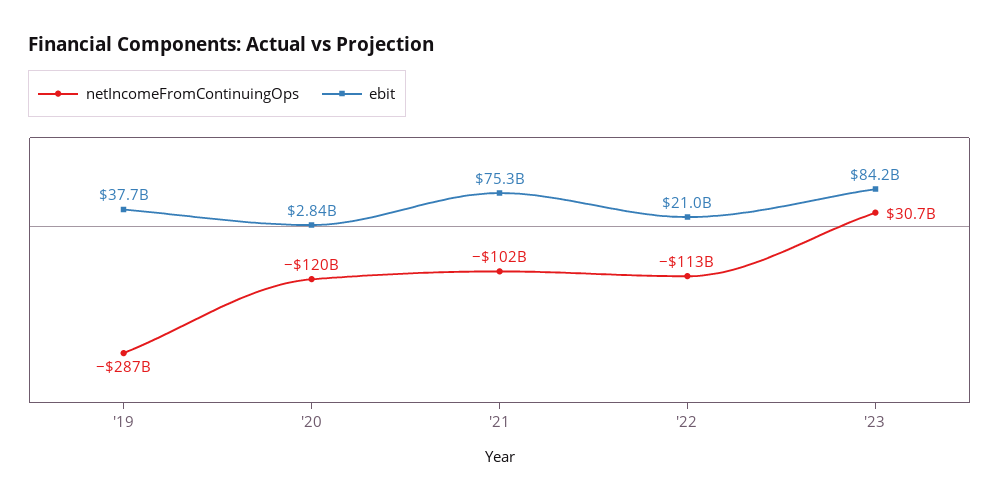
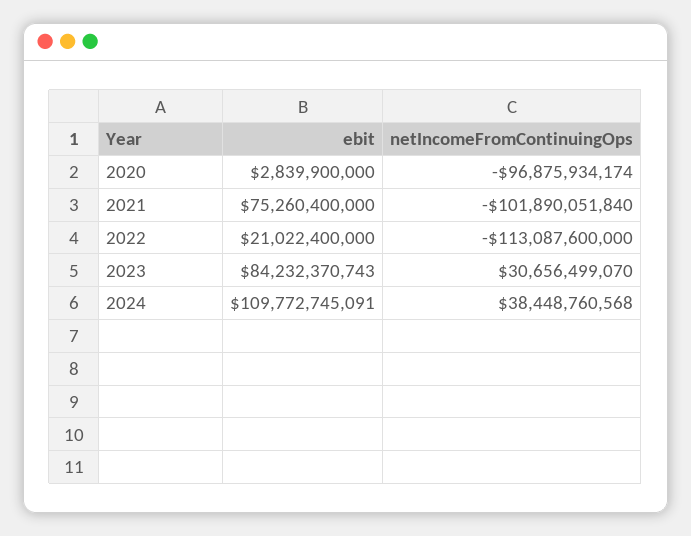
netIncomeFromContinuingOps, '19: -287000000000 -> none
ebit, '19: 37700000000 -> none
netIncomeFromContinuingOps, '20: -120000000000 -> -96875934174
ebit, 2024: none -> 109772745091
netIncomeFromContinuingOps, 2024: none -> 38448760568

